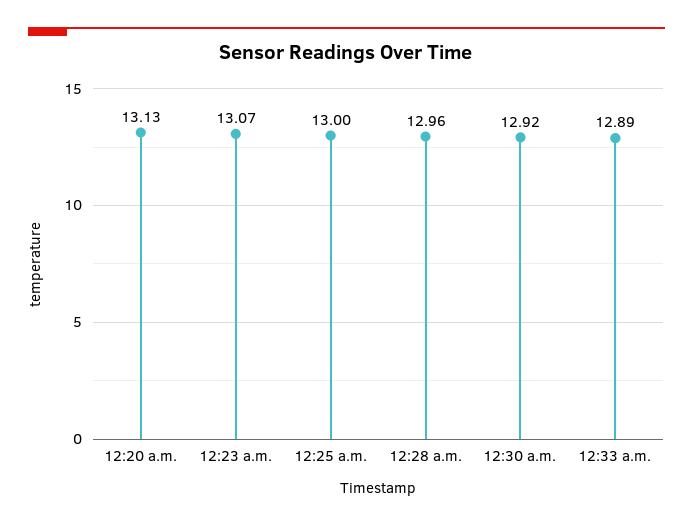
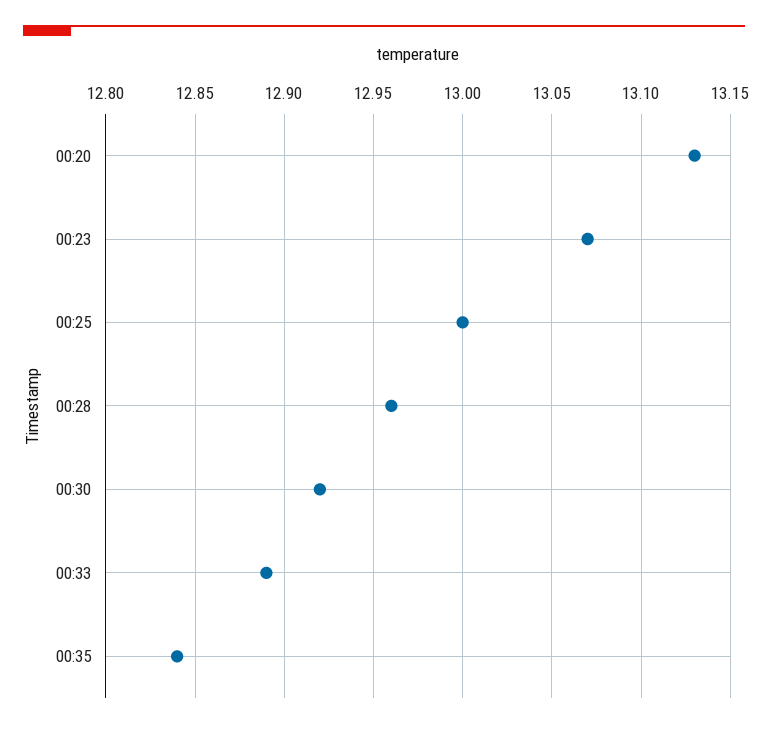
00:35: none -> 12.84

